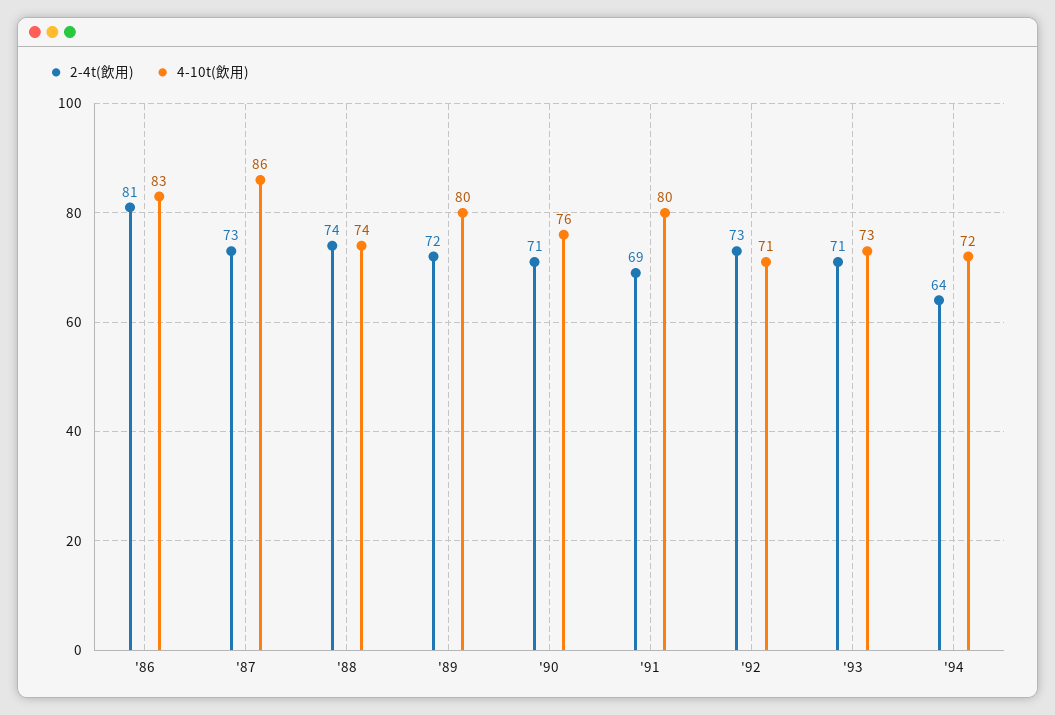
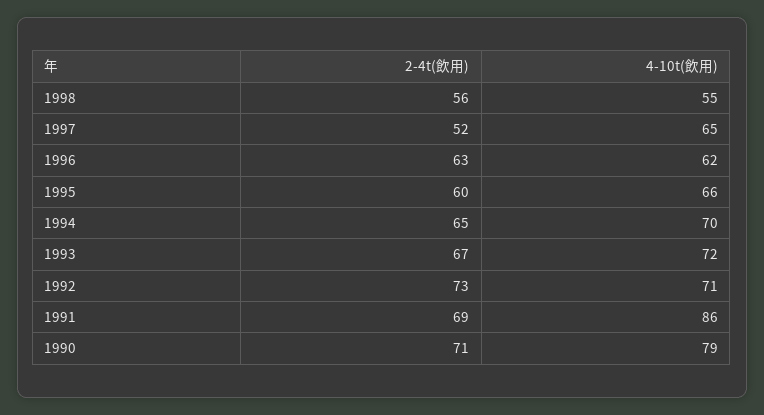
2-4t(飲用), '86: 81 -> none
4-10t(飲用), '86: 83 -> none
2-4t(飲用), '87: 73 -> none
4-10t(飲用), '87: 86 -> none
2-4t(飲用), '88: 74 -> none
4-10t(飲用), '88: 74 -> none
2-4t(飲用), '89: 72 -> none
4-10t(飲用), '89: 80 -> none
4-10t(飲用), '90: 76 -> 79
4-10t(飲用), '91: 80 -> 86
2-4t(飲用), '93: 71 -> 67
4-10t(飲用), '93: 73 -> 72
2-4t(飲用), '94: 64 -> 65
4-10t(飲用), '94: 72 -> 70
2-4t(飲用), 1998: none -> 56
4-10t(飲用), 1998: none -> 55
2-4t(飲用), 1997: none -> 52
4-10t(飲用), 1997: none -> 65
2-4t(飲用), 1996: none -> 63
4-10t(飲用), 1996: none -> 62
2-4t(飲用), 1995: none -> 60
4-10t(飲用), 1995: none -> 66

